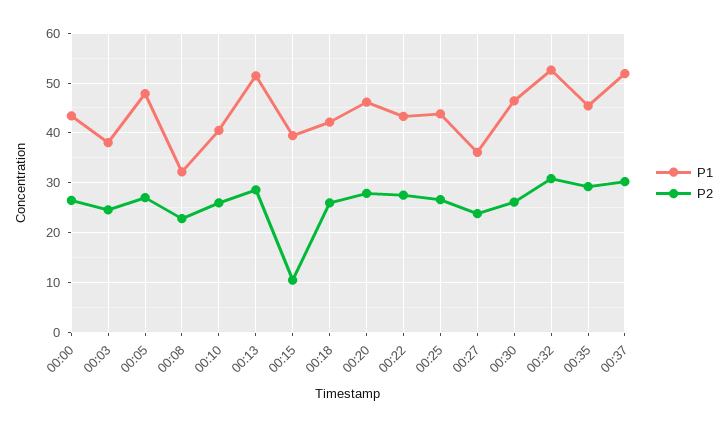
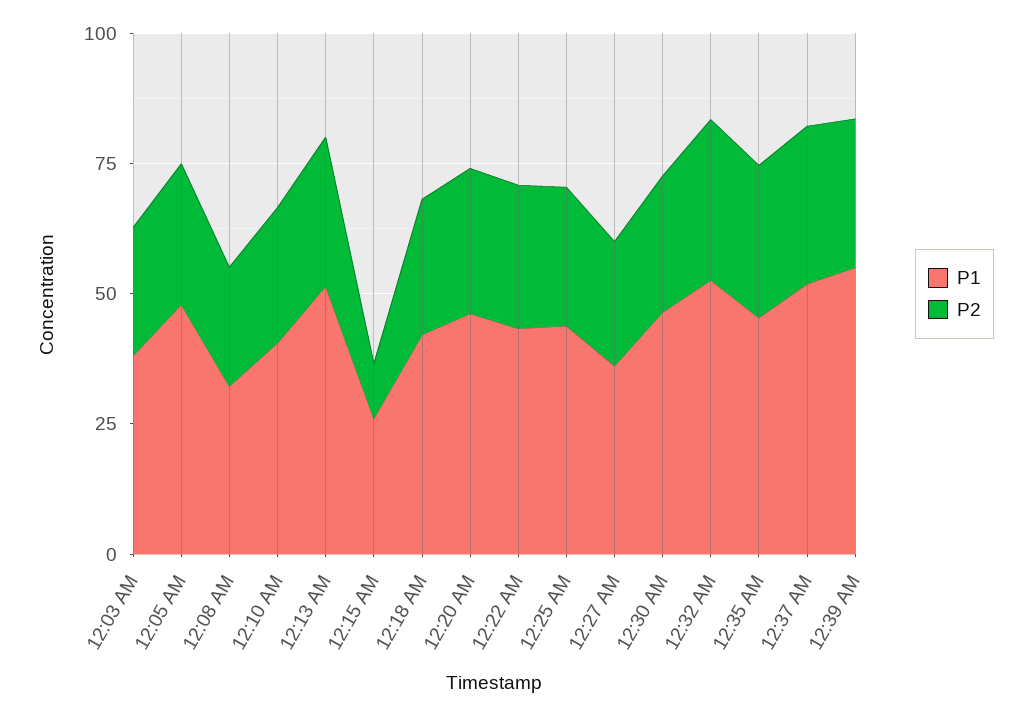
P1, 00:00: 44 -> none
P2, 00:00: 26 -> none
P1, 00:15: 40 -> 25
P1, 12:39 AM: none -> 55
P2, 12:39 AM: none -> 30

